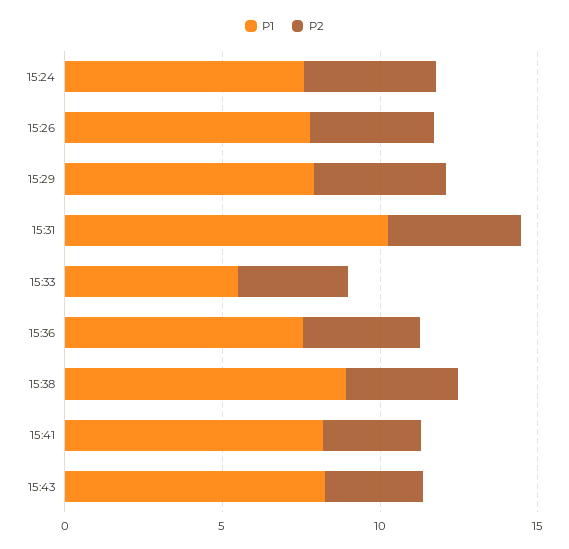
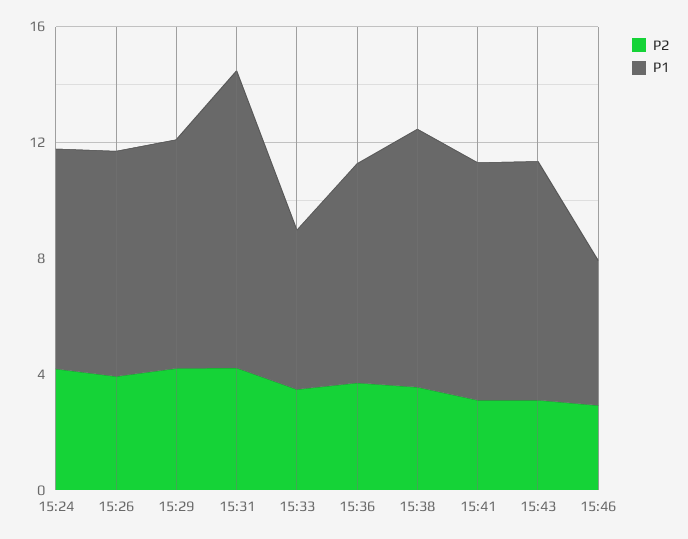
P2, 15:46: none -> 3
P1, 15:46: none -> 5

